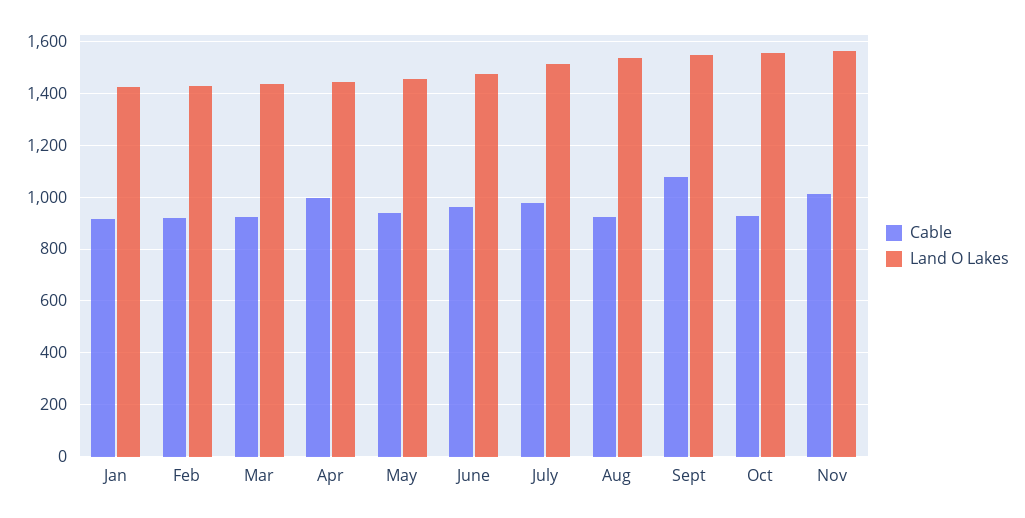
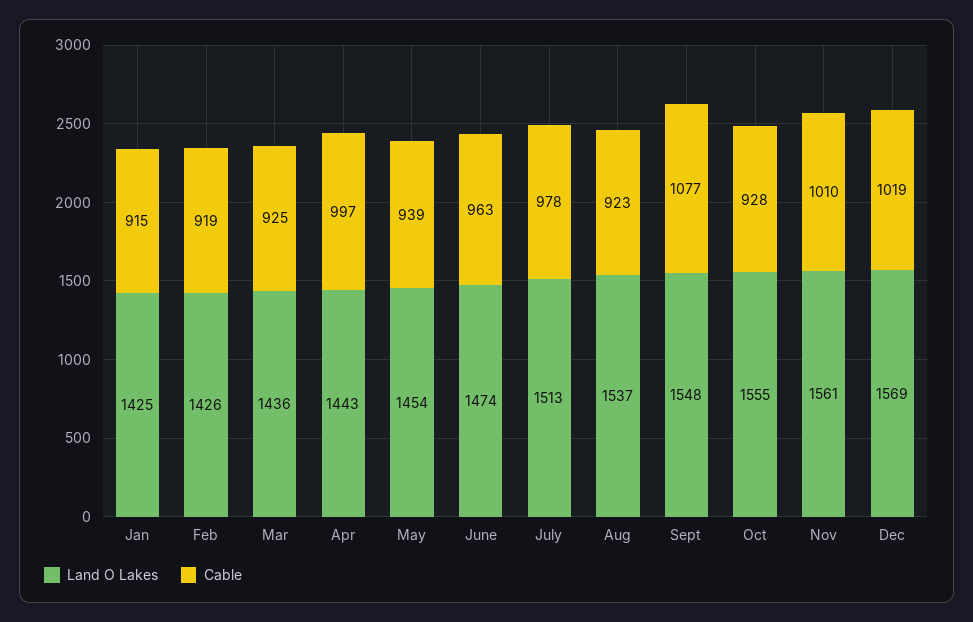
Land O Lakes, Dec: none -> 1569
Cable, Dec: none -> 1019

